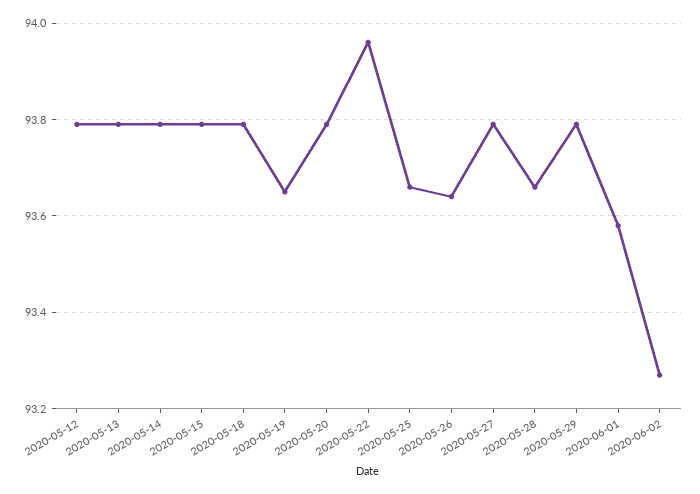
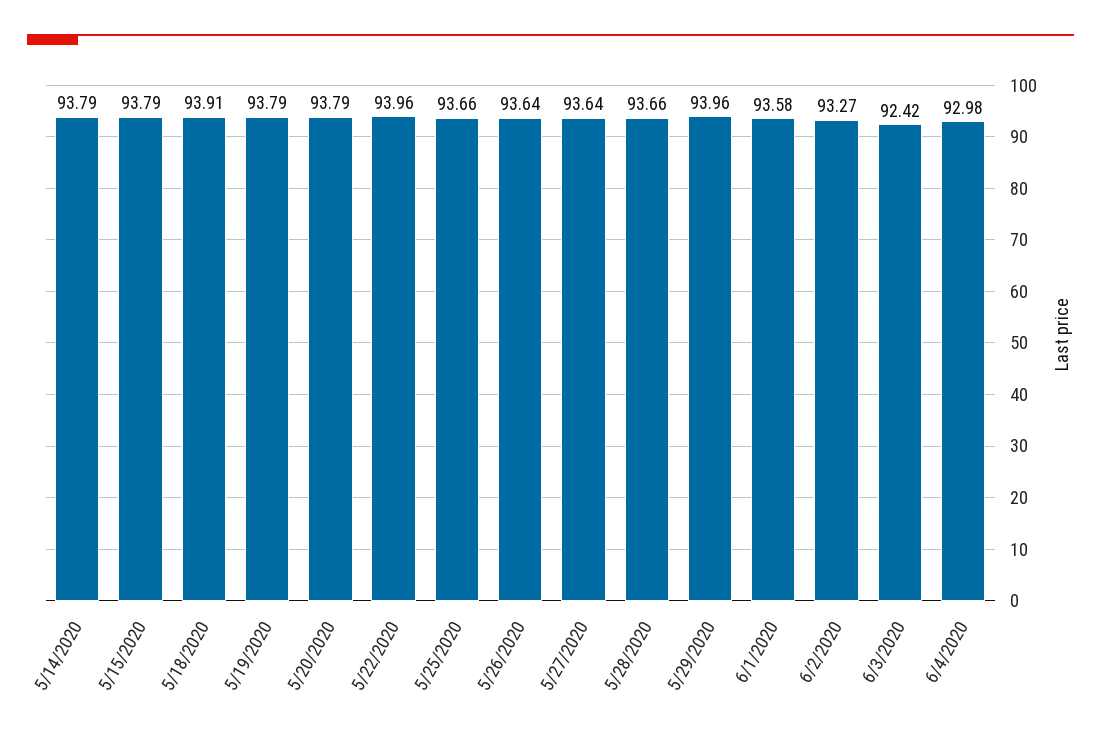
2020-05-12: 93.8 -> none
2020-05-13: 93.8 -> none
2020-05-18: 93.8 -> 93.91
2020-05-19: 93.65 -> 93.79
2020-05-27: 93.8 -> 93.64
2020-05-29: 93.8 -> 93.96
6/3/2020: none -> 92.42
6/4/2020: none -> 92.98

